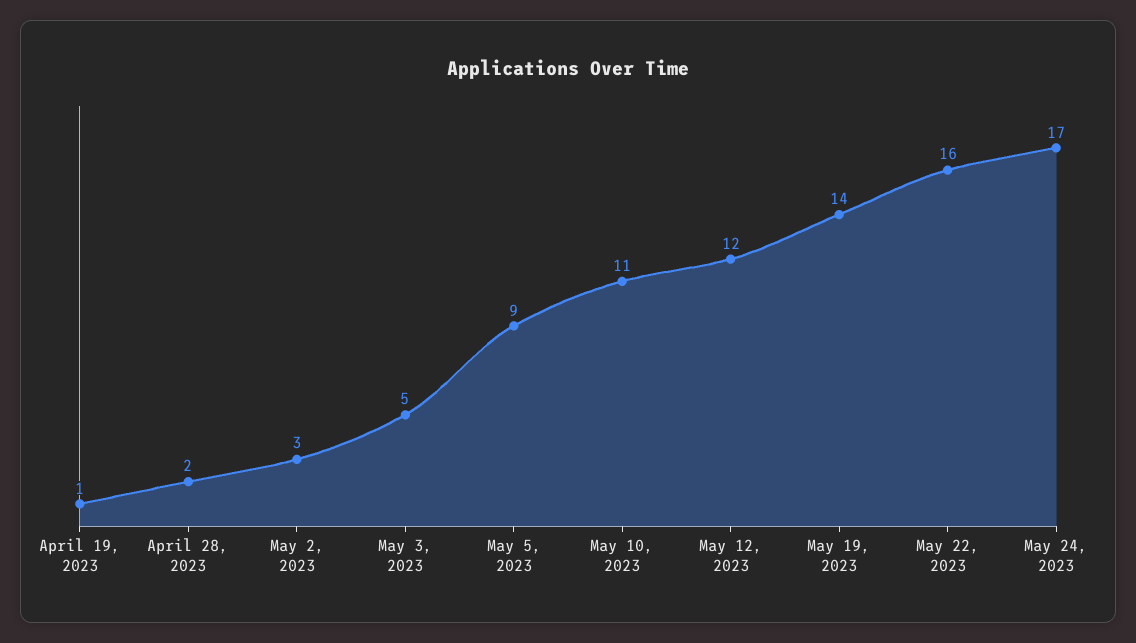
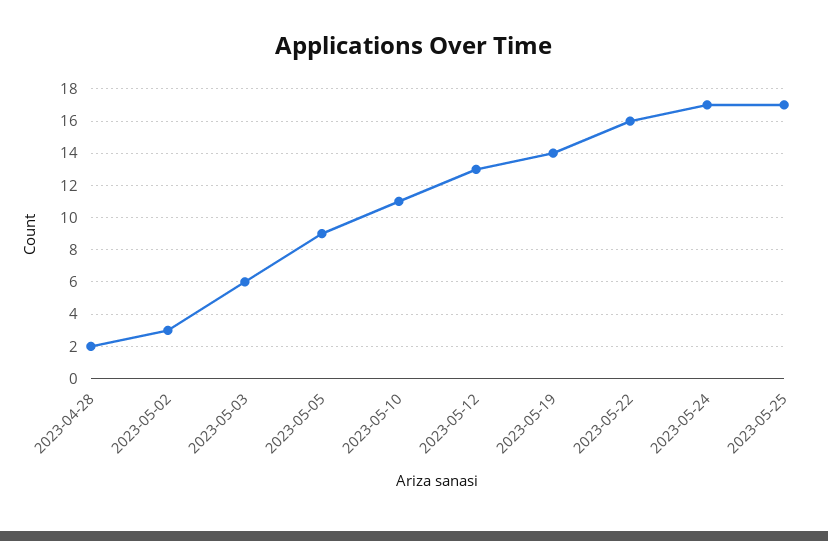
April 19, 2023: 1 -> none
May 3, 2023: 5 -> 6
May 12, 2023: 12 -> 13
2023-05-25: none -> 17

